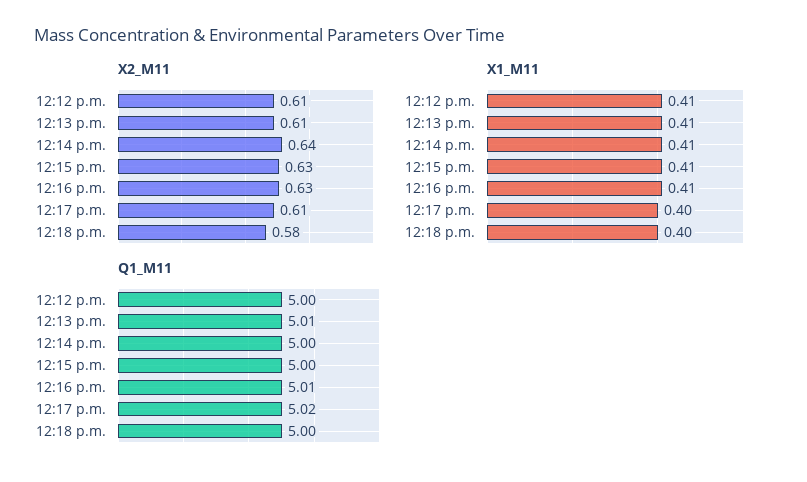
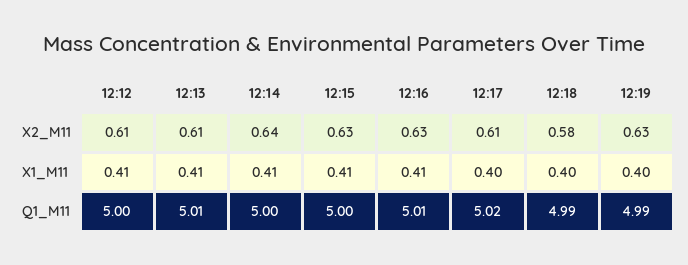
Q1_M11, 12:18 p.m.: 5 -> 4.99
X2_M11, 12:19: none -> 0.63
X1_M11, 12:19: none -> 0.4
Q1_M11, 12:19: none -> 4.99

